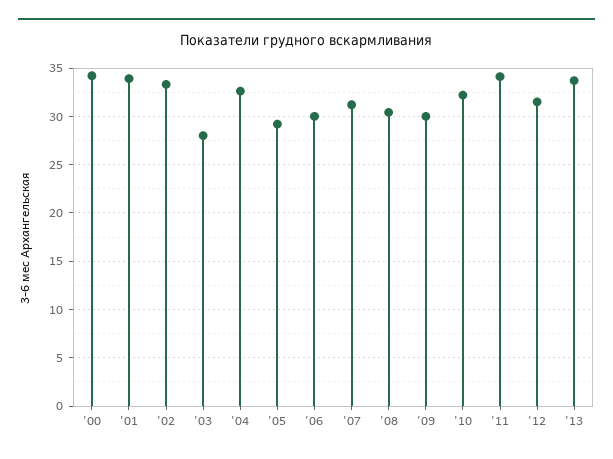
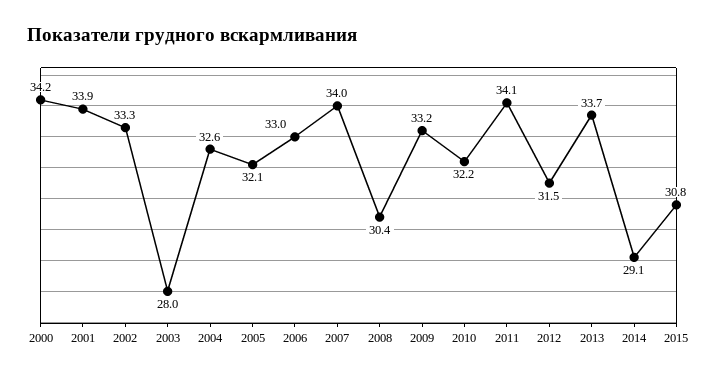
'05: 29 -> 32.1
'06: 30 -> 33
'07: 31 -> 34
'09: 30 -> 33.2
2014: none -> 29.1
2015: none -> 30.8

